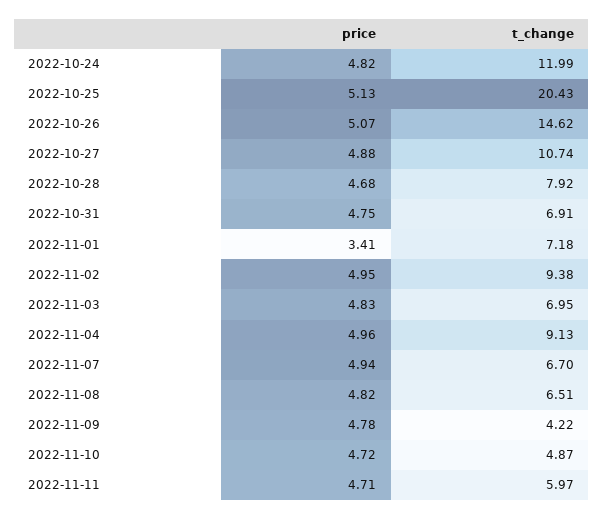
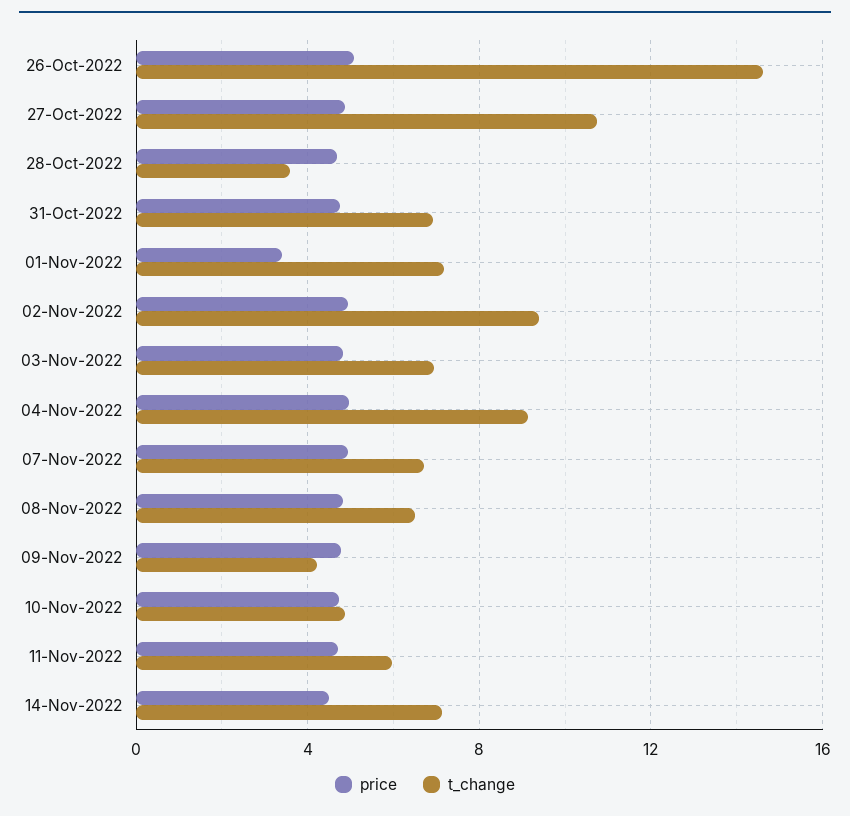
price, 2022-10-24: 4.82 -> none
t_change, 2022-10-24: 11.99 -> none
price, 2022-10-25: 5.13 -> none
t_change, 2022-10-25: 20.43 -> none
t_change, 2022-10-28: 7.92 -> 3.5
price, 14-Nov-2022: none -> 4.5
t_change, 14-Nov-2022: none -> 7

